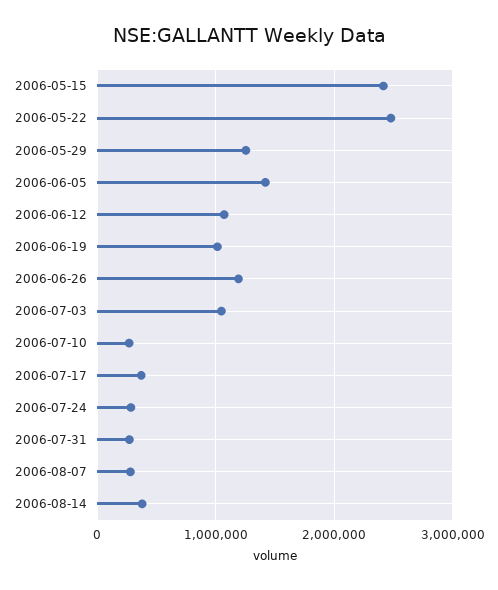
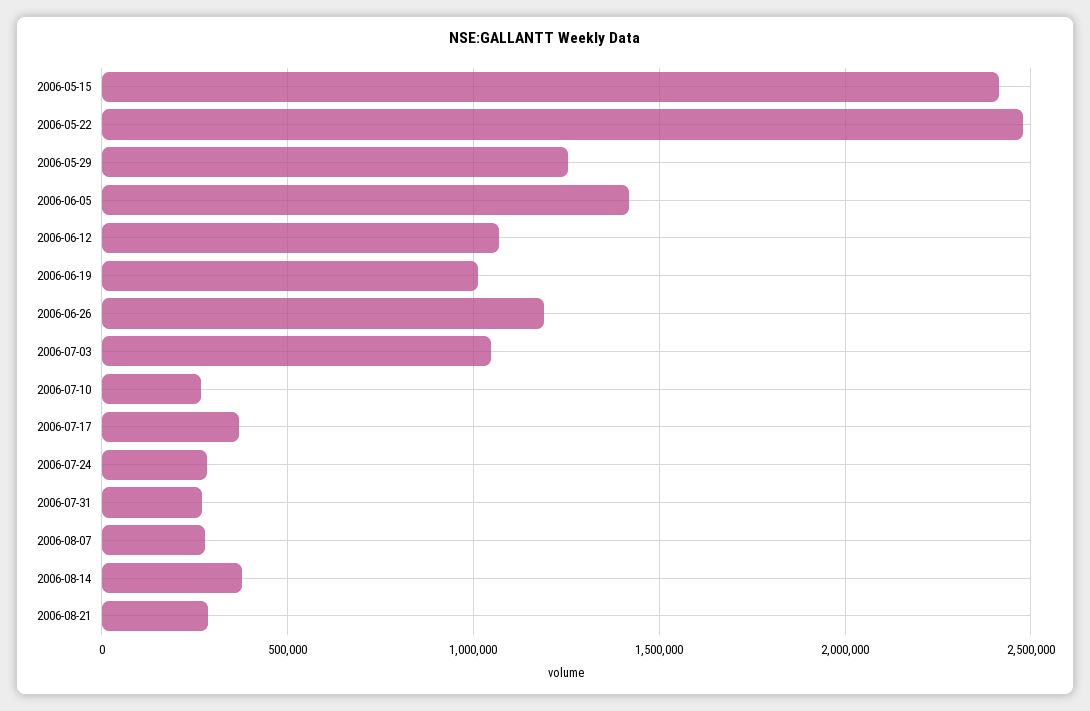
2006-08-21: none -> 300000

